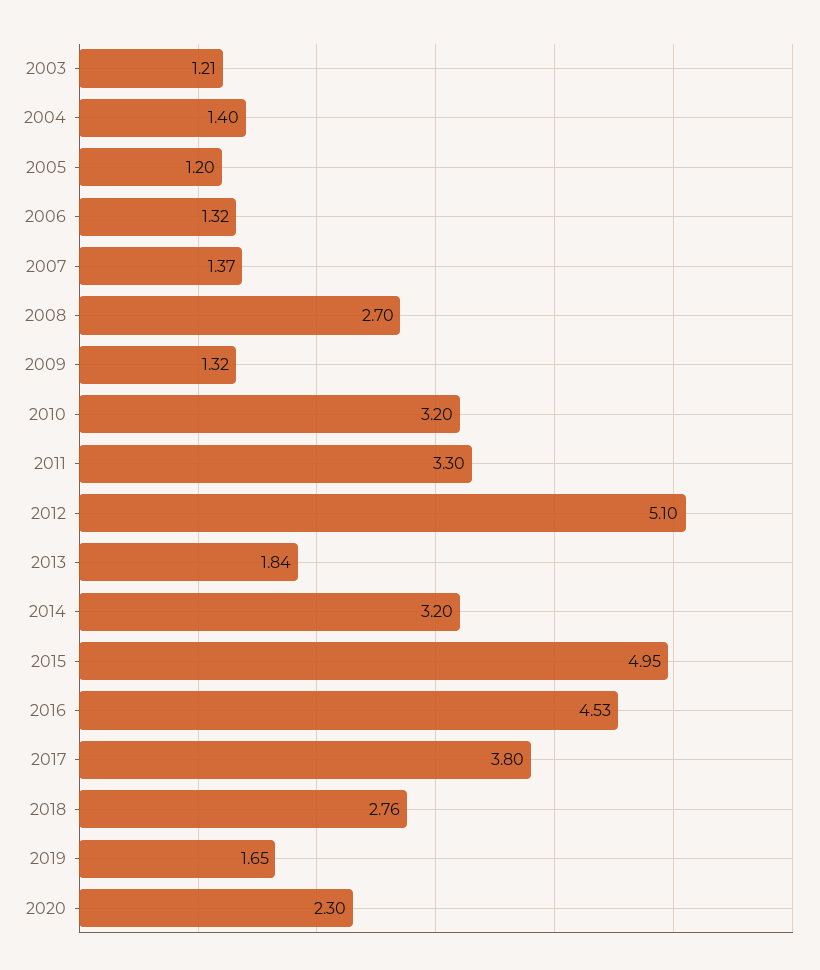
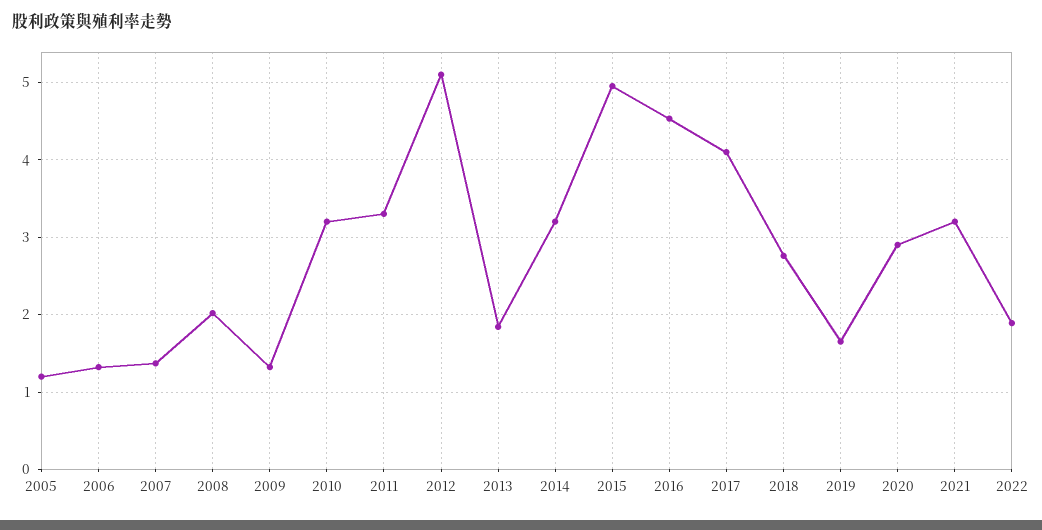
2003: 1.21 -> none
2004: 1.4 -> none
2008: 2.7 -> 2
2017: 3.8 -> 4.1
2020: 2.3 -> 2.9
2021: none -> 3.2
2022: none -> 1.9

